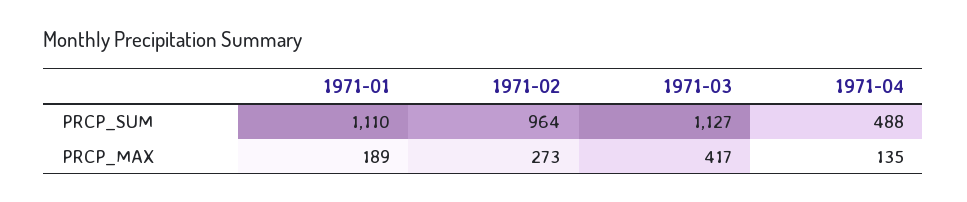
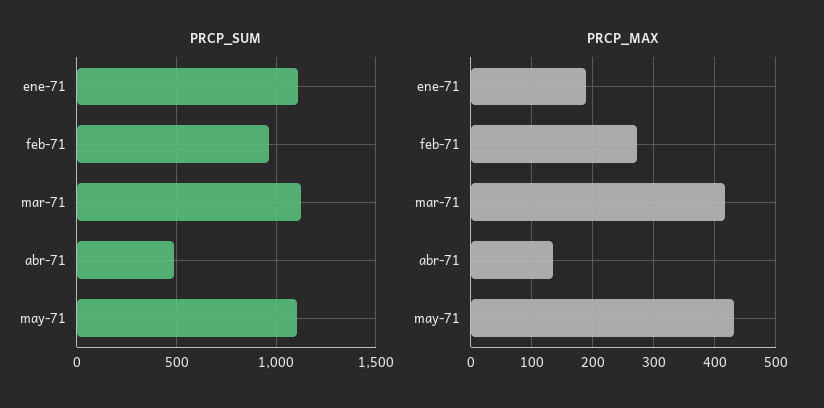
PRCP_SUM, may-71: none -> 1100
PRCP_MAX, may-71: none -> 430

